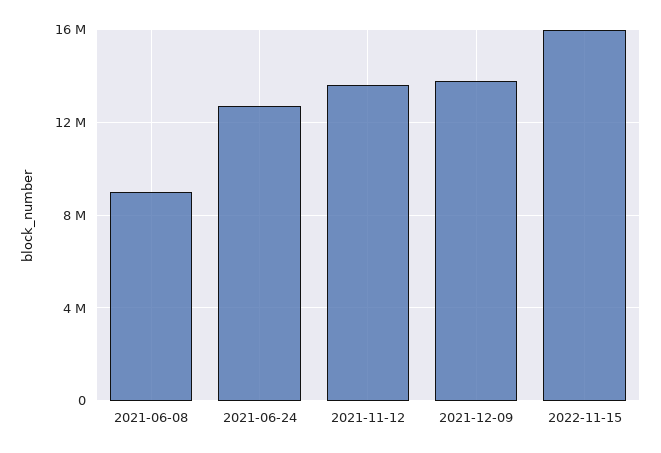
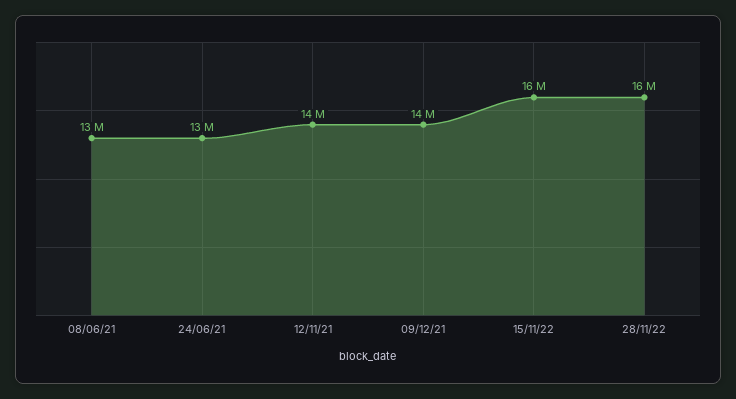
2021-06-08: 9000000 -> 13000000
28/11/22: none -> 16000000

